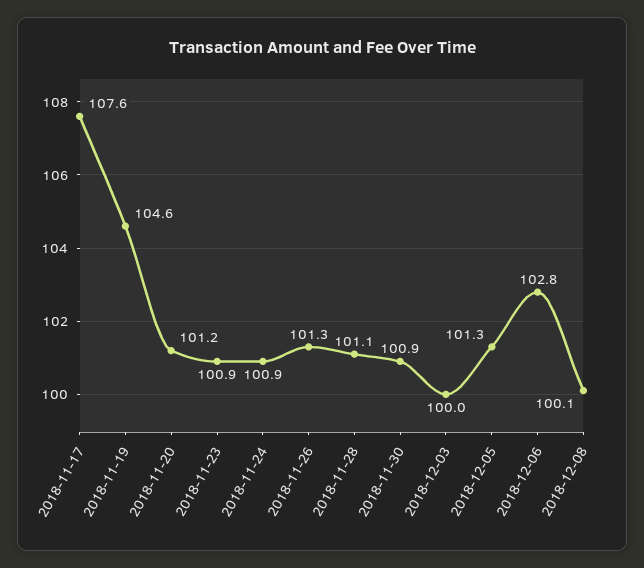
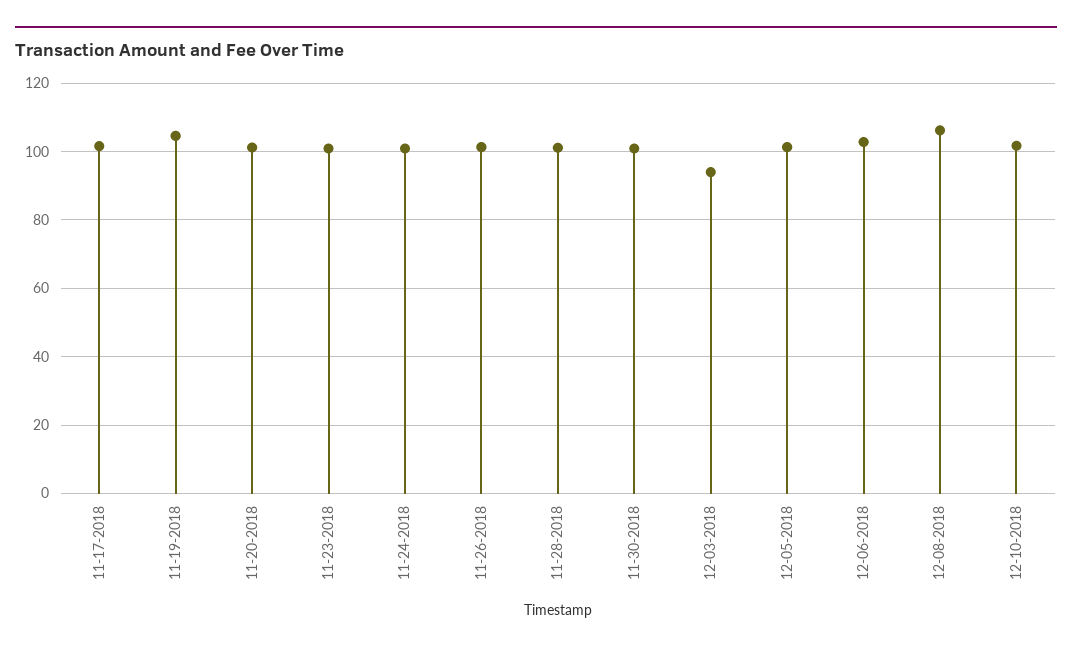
2018-11-17: 107.6 -> 102
2018-12-03: 100 -> 94
2018-12-08: 100.1 -> 106
12-10-2018: none -> 102

